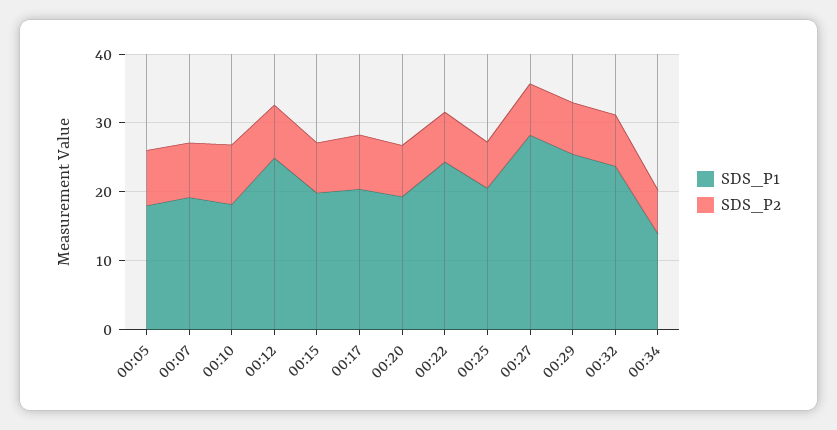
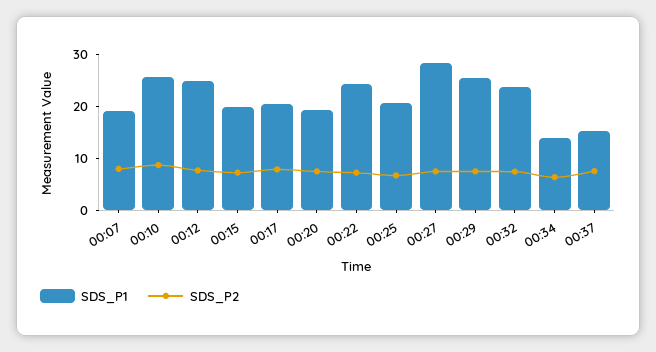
SDS_P1, 00:05: 18 -> none
SDS_P2, 00:05: 8 -> none
SDS_P1, 00:10: 18 -> 26
SDS_P1, 00:37: none -> 16
SDS_P2, 00:37: none -> 8

